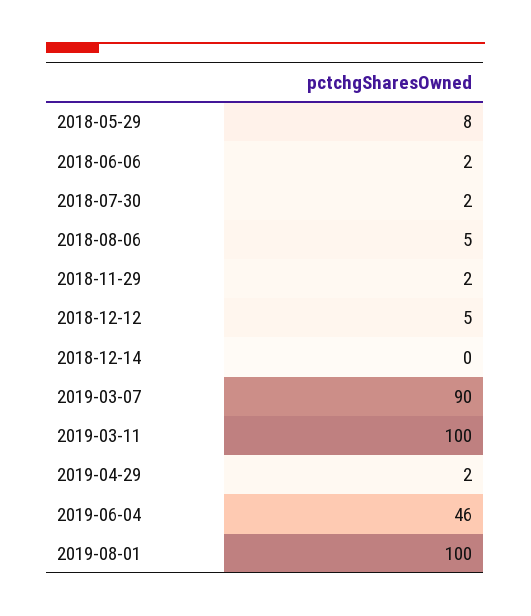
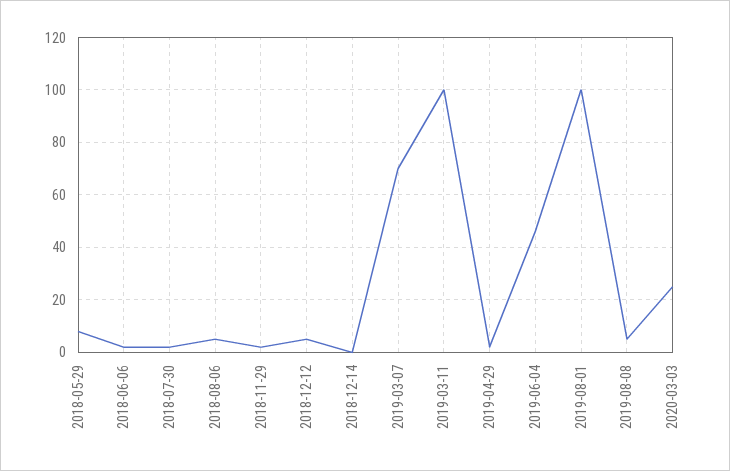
2019-03-07: 90 -> 70
2019-08-08: none -> 5
2020-03-03: none -> 25

